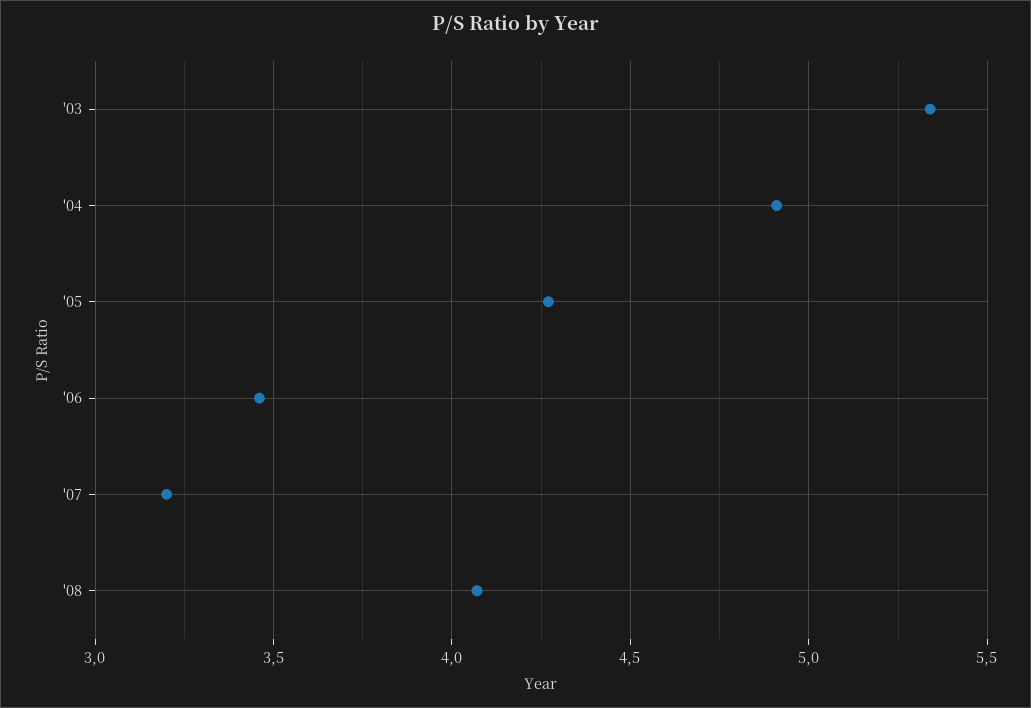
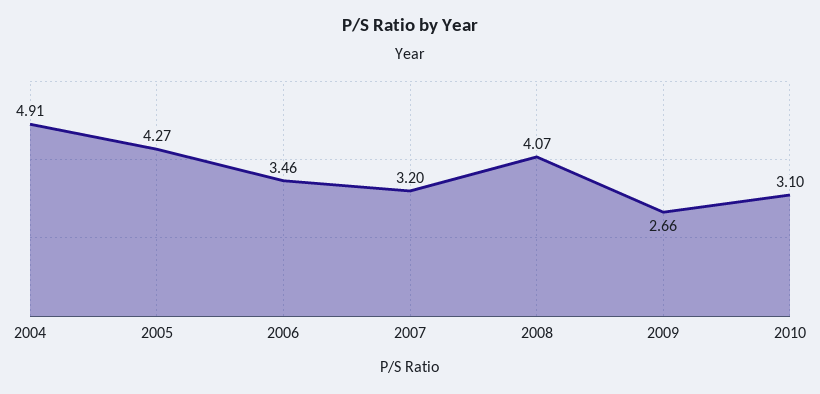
'03: 5.35 -> none
2009: none -> 2.66
2010: none -> 3.1

